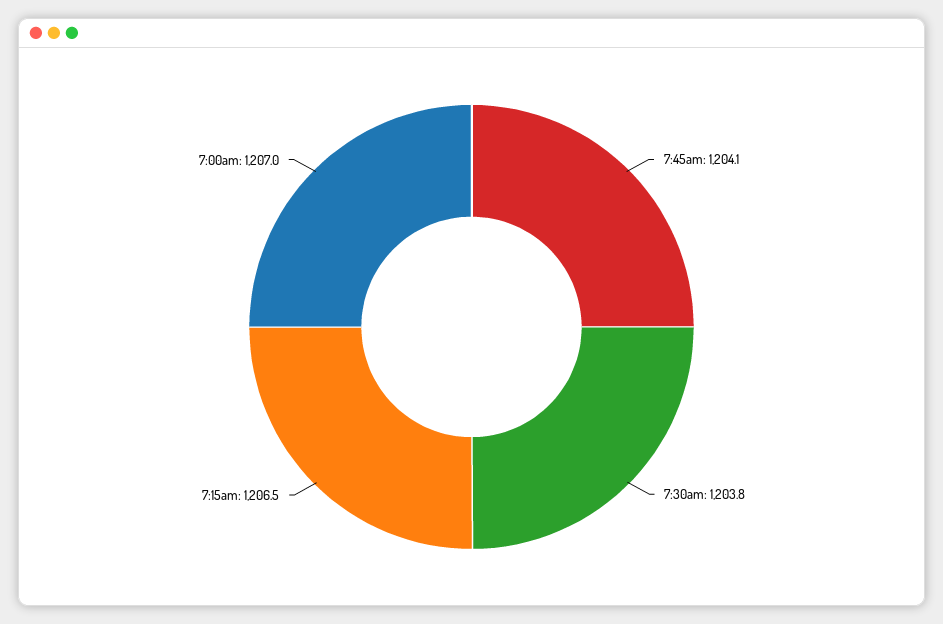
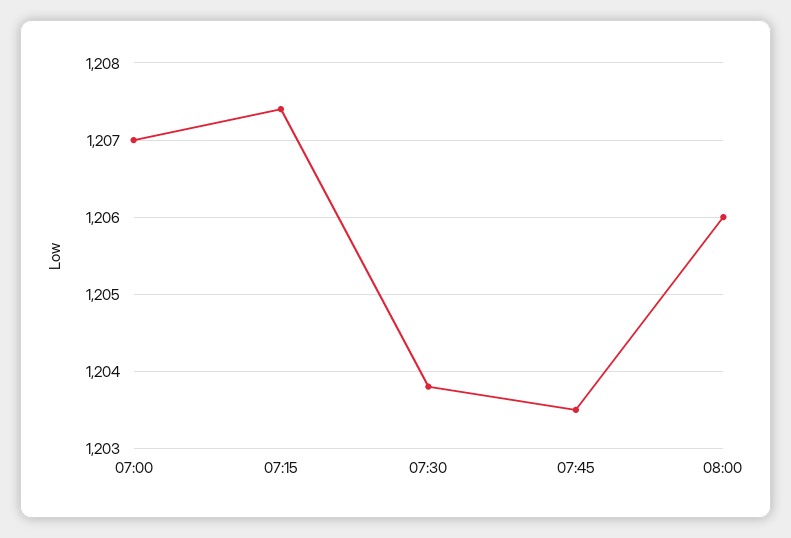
7:45am: 1204.1 -> 1203.5
7:15am: 1206.5 -> 1207.4
08:00: none -> 1206

